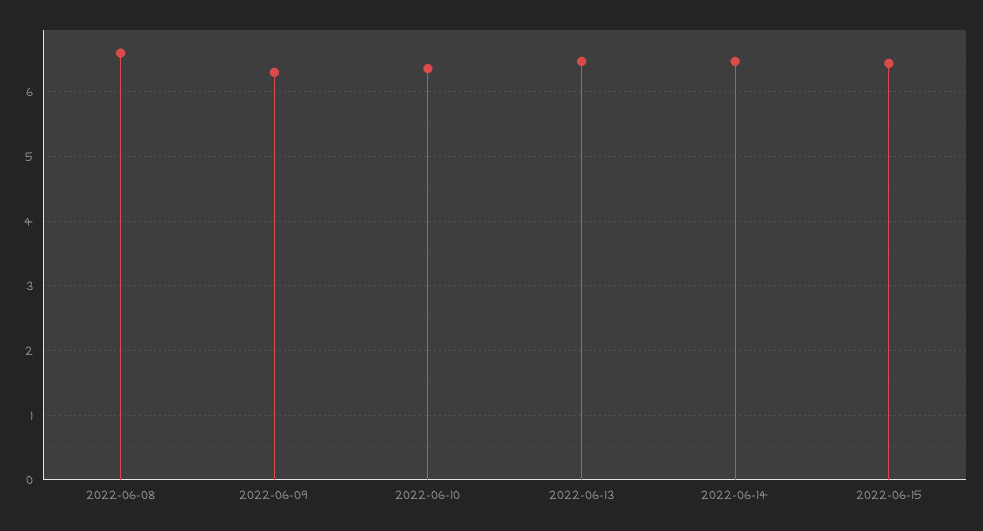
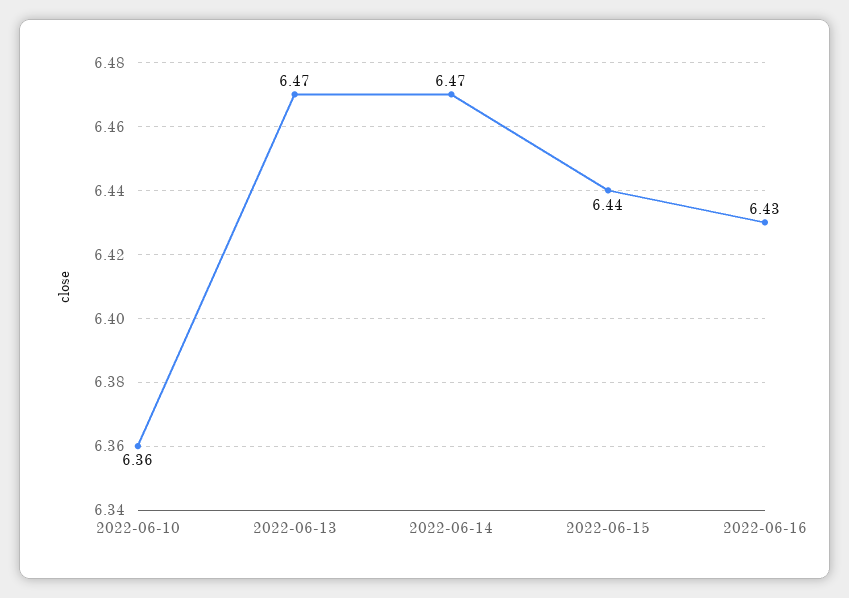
2022-06-08: 6.6 -> none
2022-06-09: 6.3 -> none
2022-06-16: none -> 6.43

